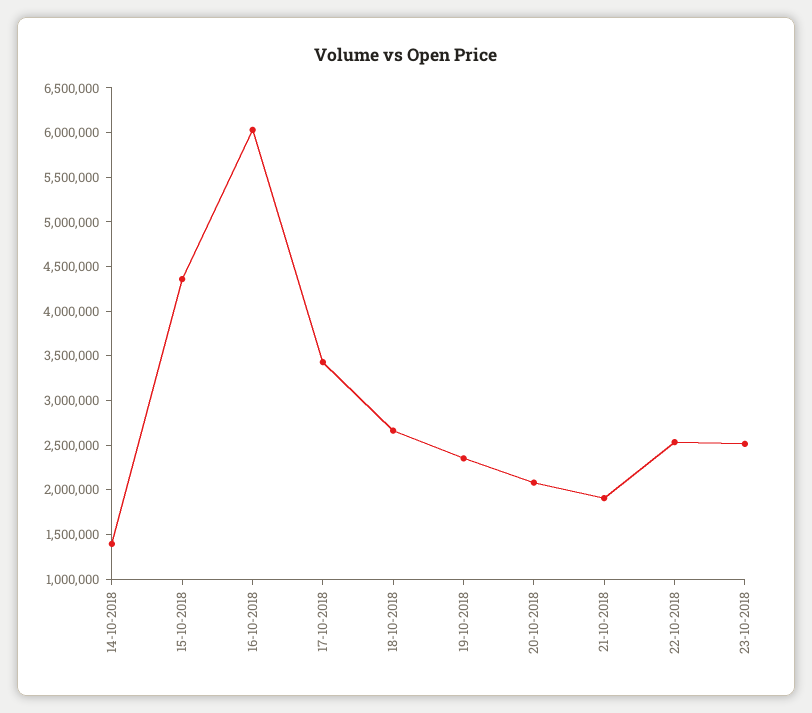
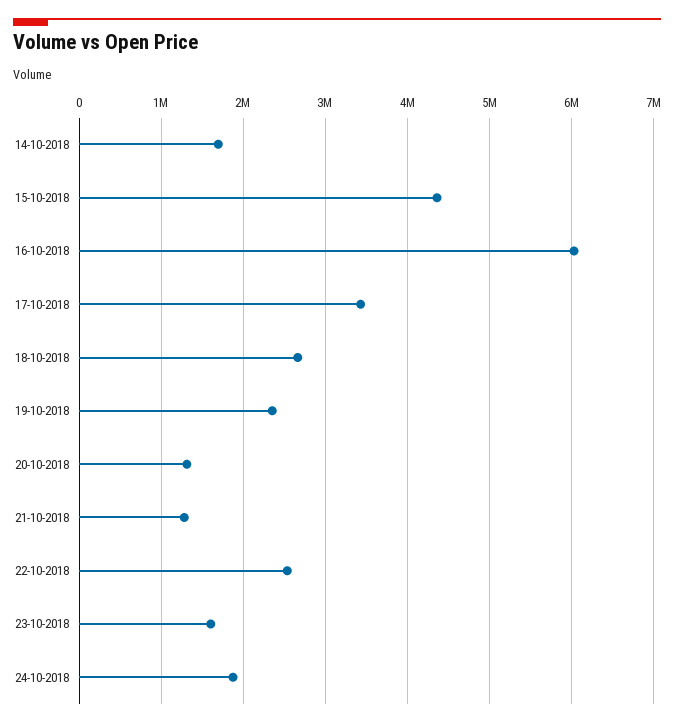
14-10-2018: 1400000 -> 1700000
20-10-2018: 2100000 -> 1300000
21-10-2018: 1900000 -> 1300000
23-10-2018: 2500000 -> 1600000
24-10-2018: none -> 1900000

